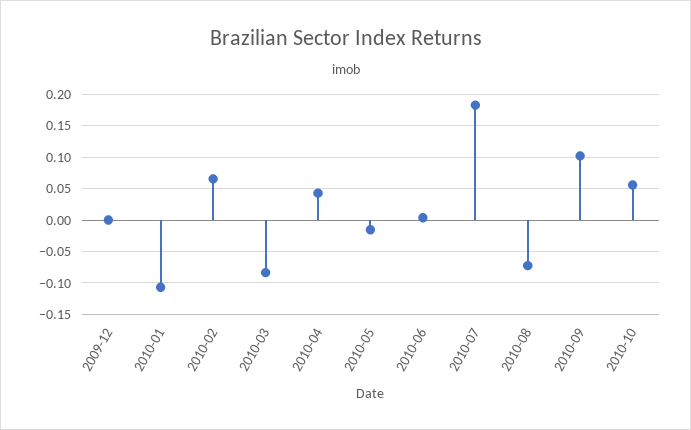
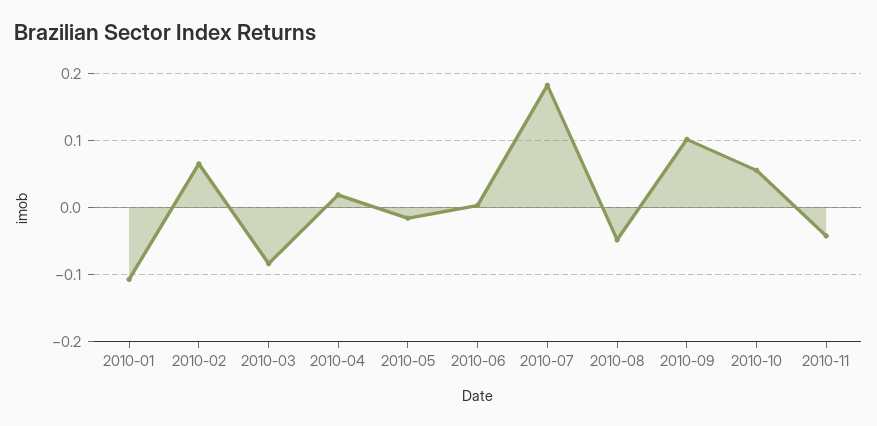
2009-12: 0 -> none
2010-04: 0.04 -> 0.02
2010-08: -0.07 -> -0.05
2010-11: none -> -0.04

